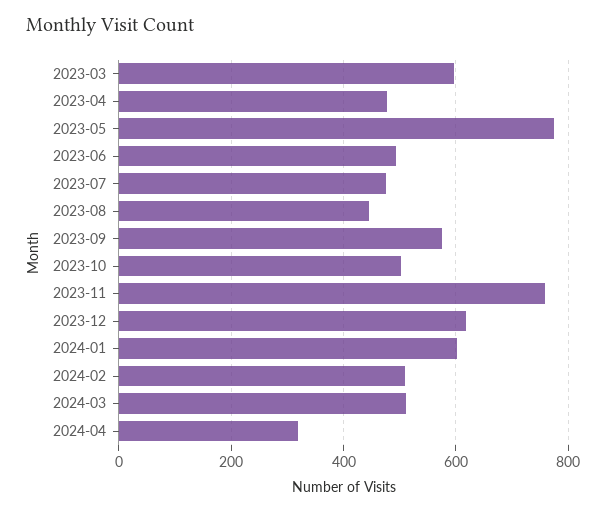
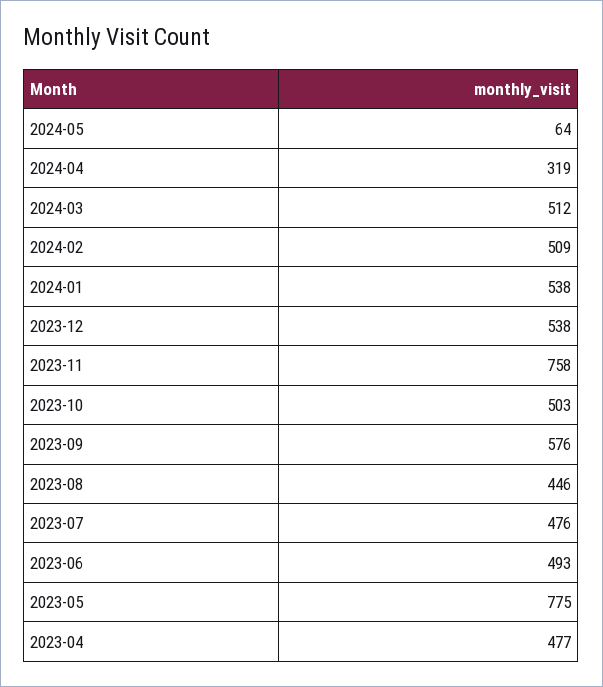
2023-03: 600 -> none
2023-12: 620 -> 538
2024-01: 600 -> 538
2024-05: none -> 64

